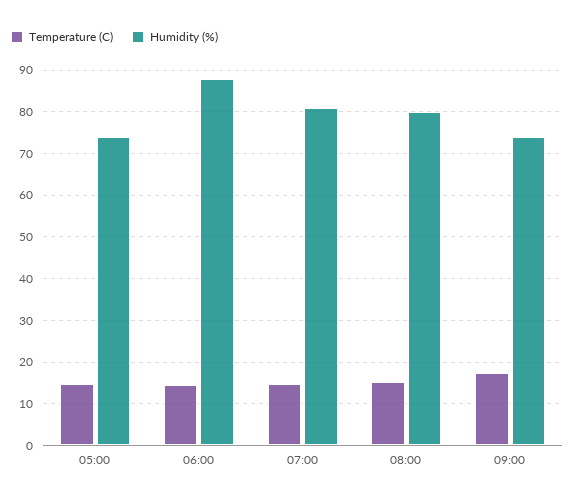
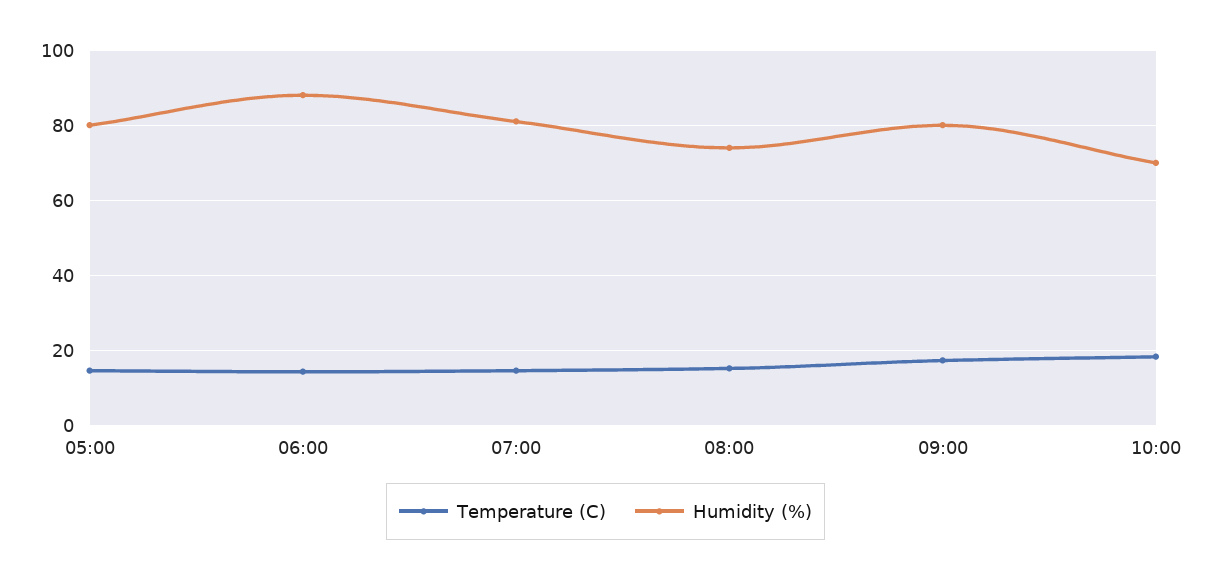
Humidity (%), 05:00: 74 -> 80
Humidity (%), 08:00: 80 -> 74
Humidity (%), 09:00: 74 -> 80
Temperature (C), 10:00: none -> 18
Humidity (%), 10:00: none -> 70

